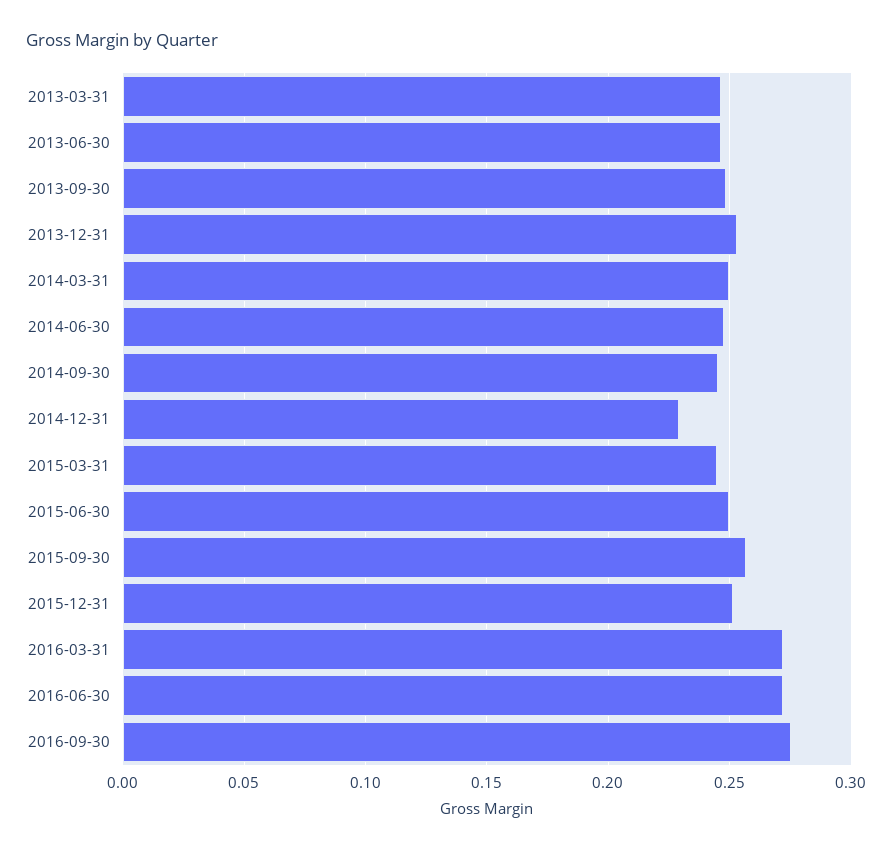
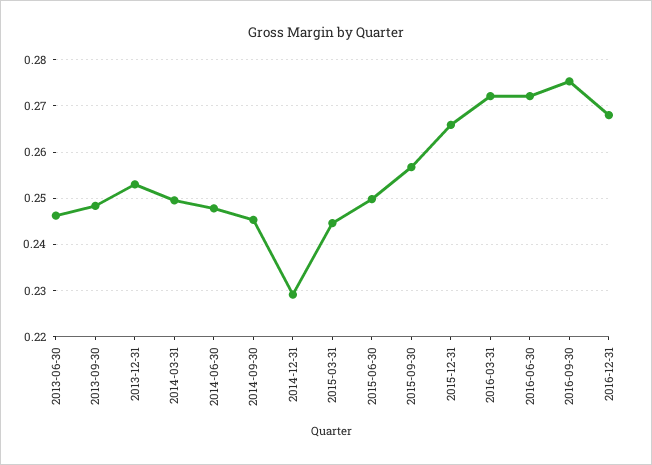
2013-03-31: 0.245 -> none
2015-12-31: 0.25 -> 0.266
2016-12-31: none -> 0.268

